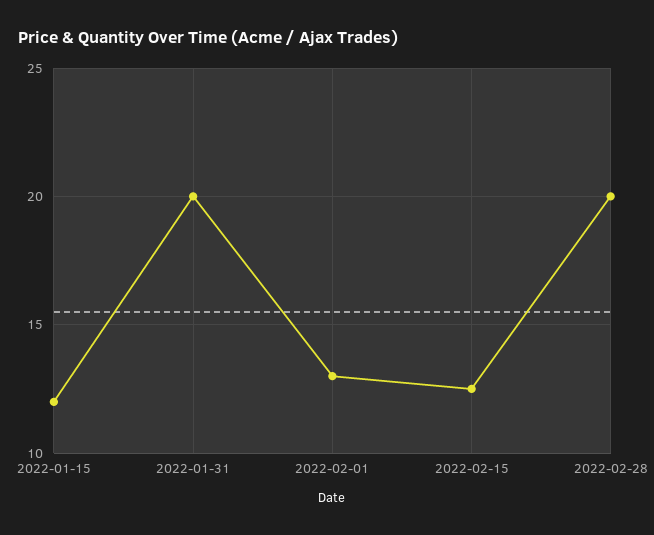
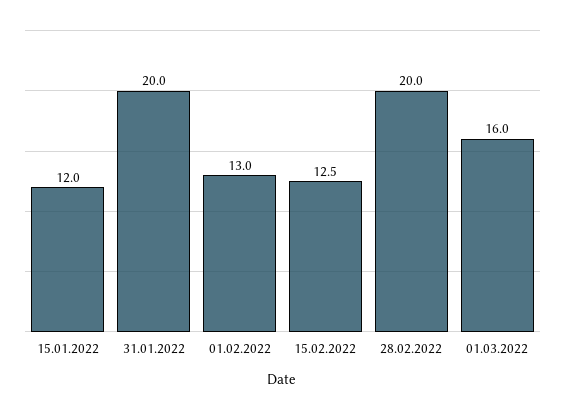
01.03.2022: none -> 16

